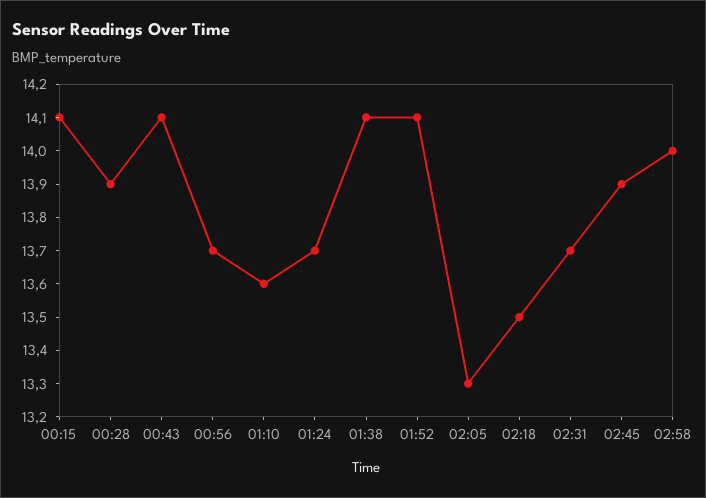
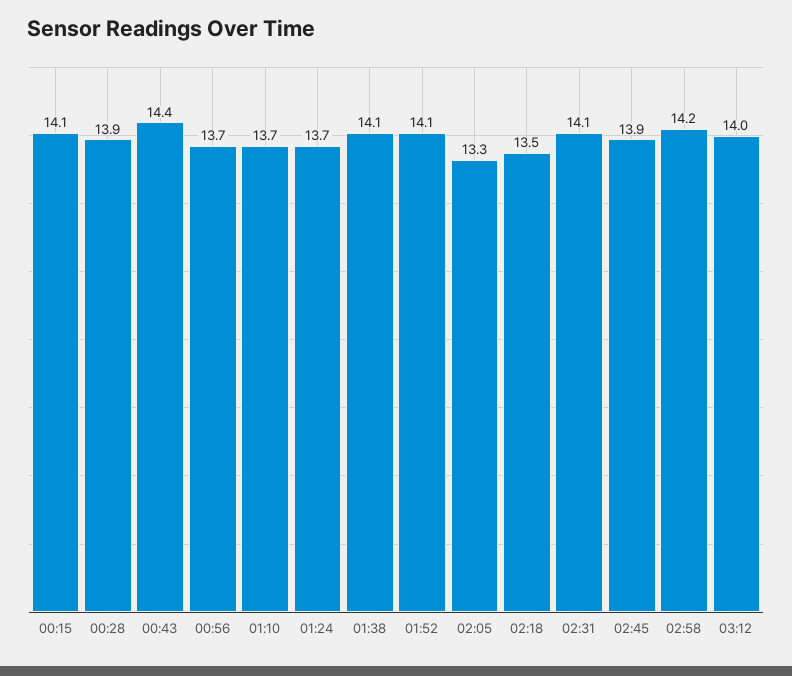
00:43: 14.1 -> 14.4
01:10: 13.6 -> 13.7
02:31: 13.7 -> 14.1
02:58: 14 -> 14.2
03:12: none -> 14

